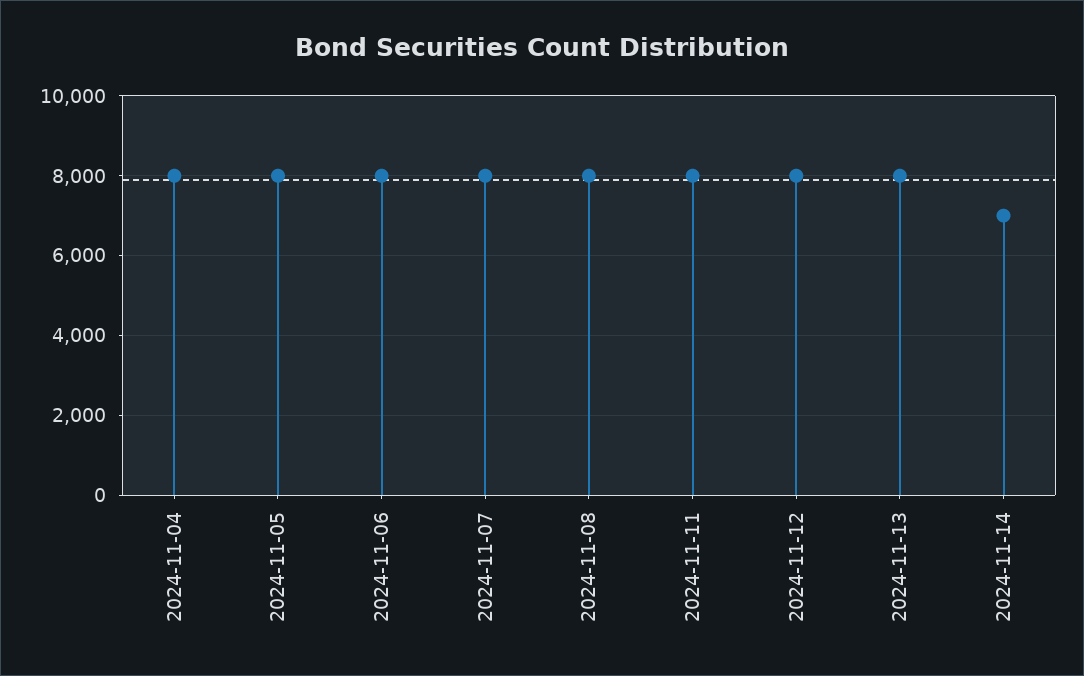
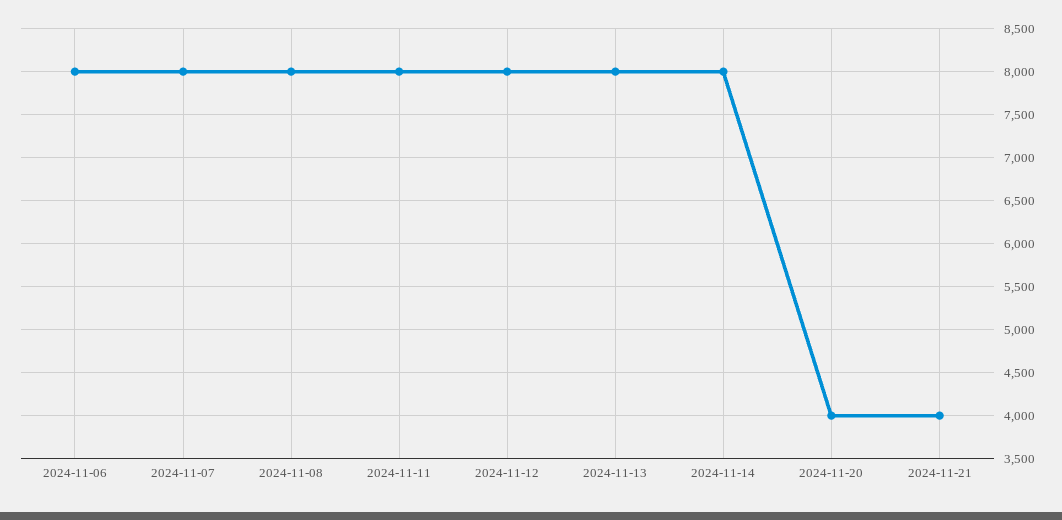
2024-11-04: 8000 -> none
2024-11-05: 8000 -> none
2024-11-14: 7000 -> 8000
2024-11-20: none -> 4000
2024-11-21: none -> 4000

